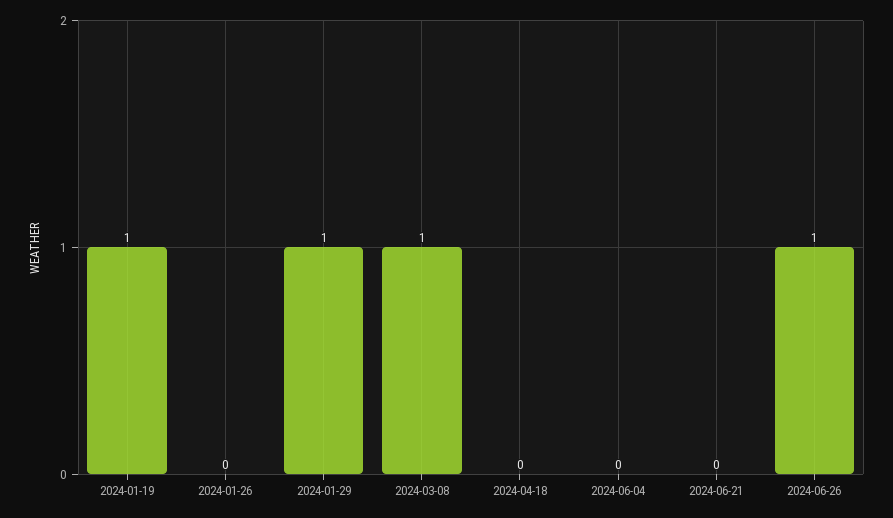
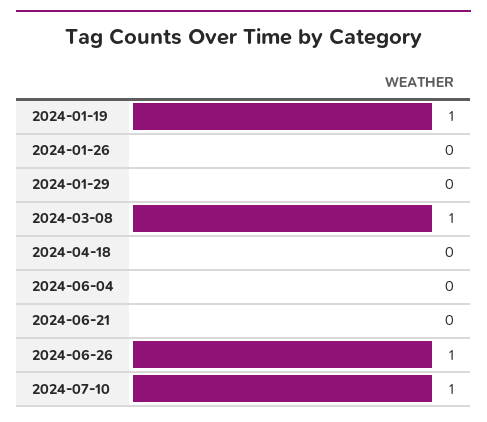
2024-01-29: 1 -> 0
2024-07-10: none -> 1

